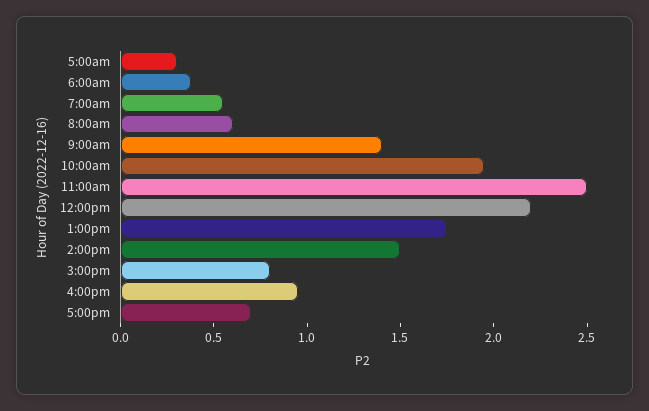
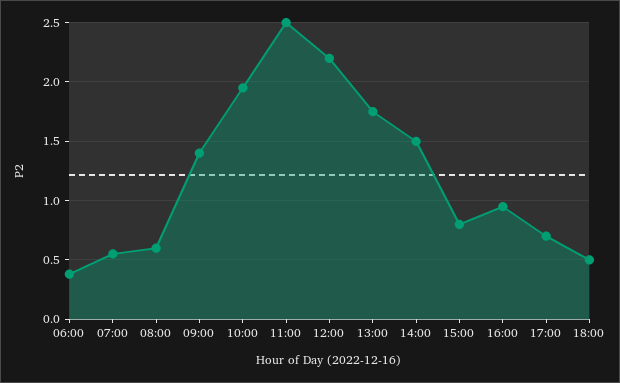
5:00am: 0.3 -> none
18:00: none -> 0.5

